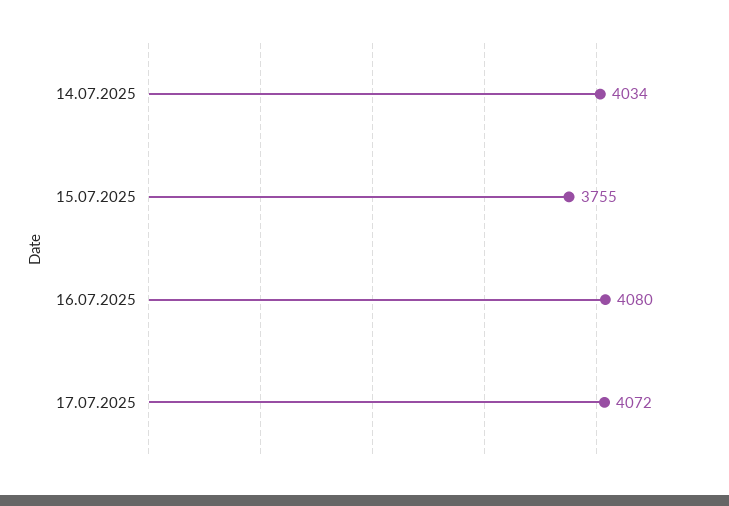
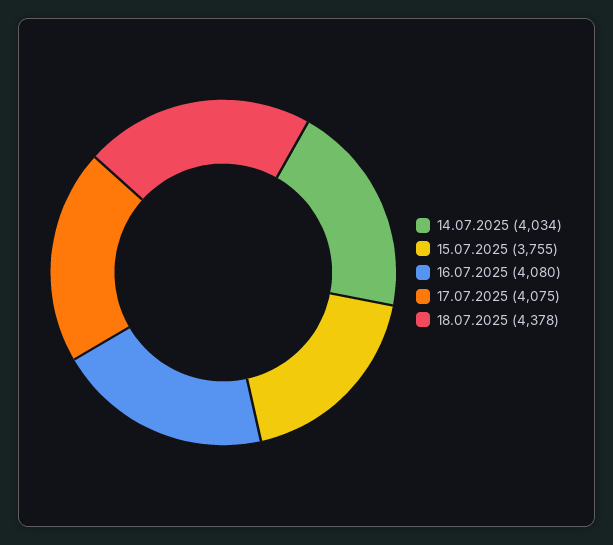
17.07.2025: 4072 -> 4075
18.07.2025: none -> 4378

